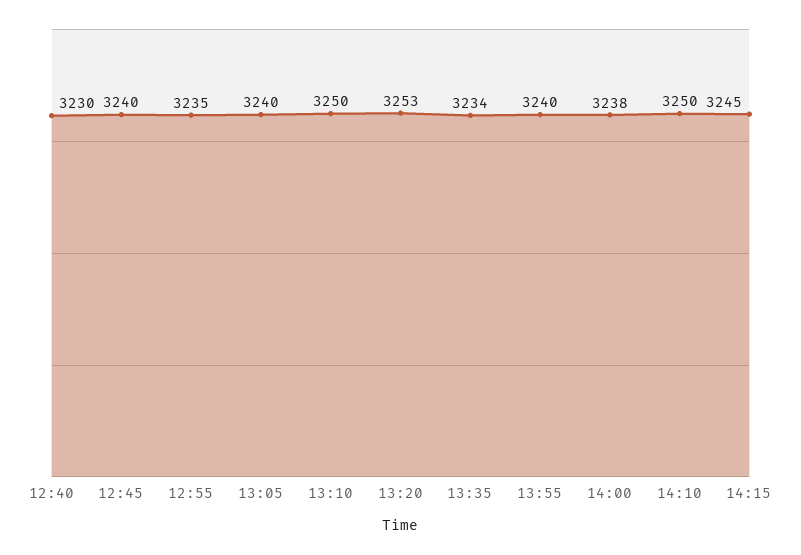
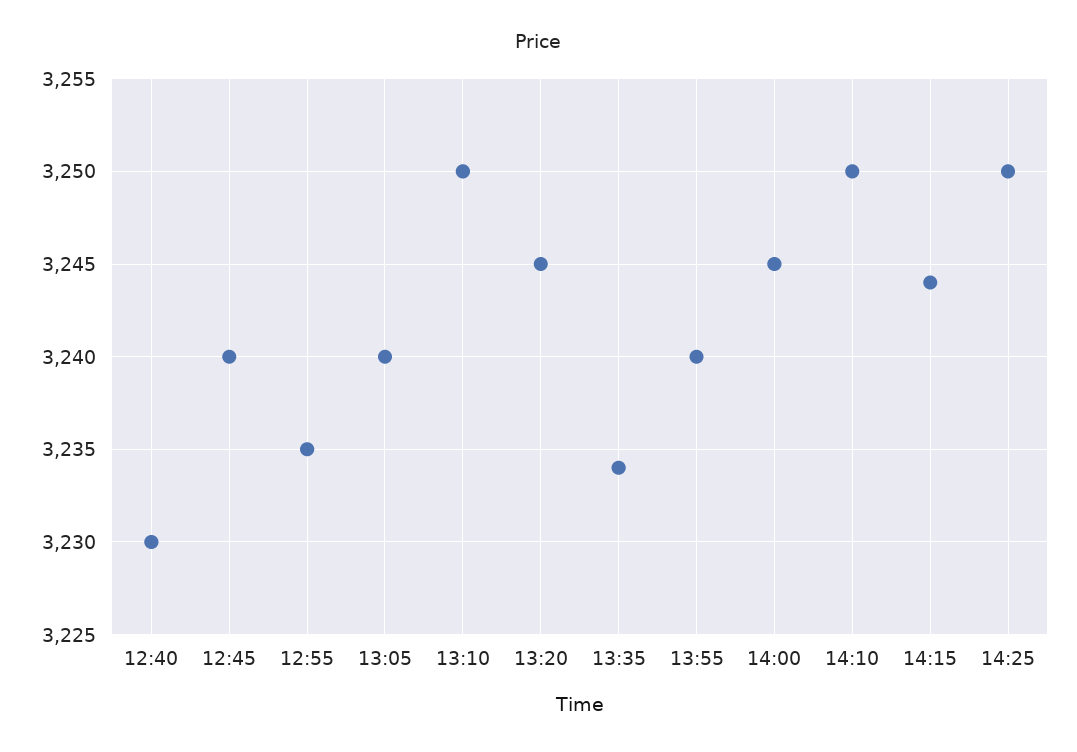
13:20: 3253 -> 3245
14:00: 3238 -> 3245
14:15: 3245 -> 3244
14:25: none -> 3250

